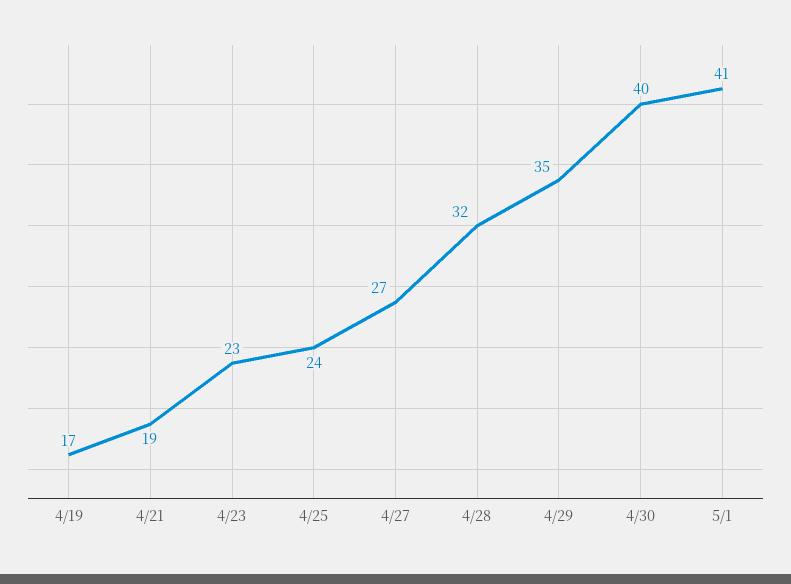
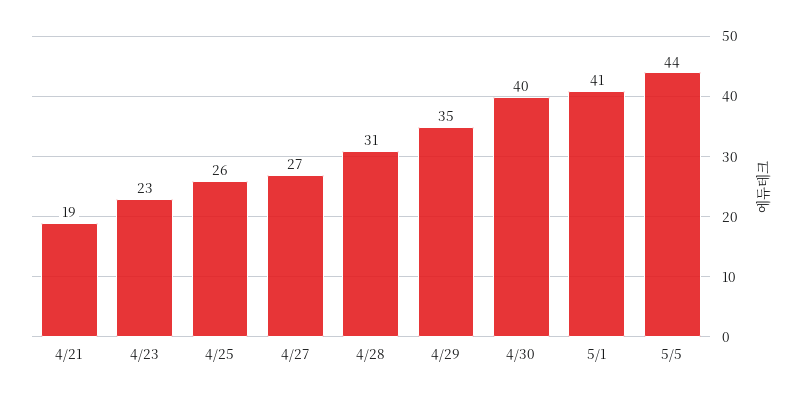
4/19: 17 -> none
4/25: 24 -> 26
4/28: 32 -> 31
5/5: none -> 44

